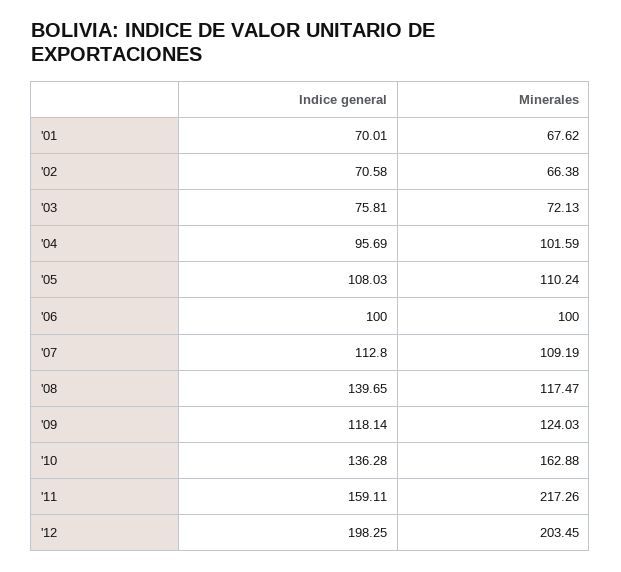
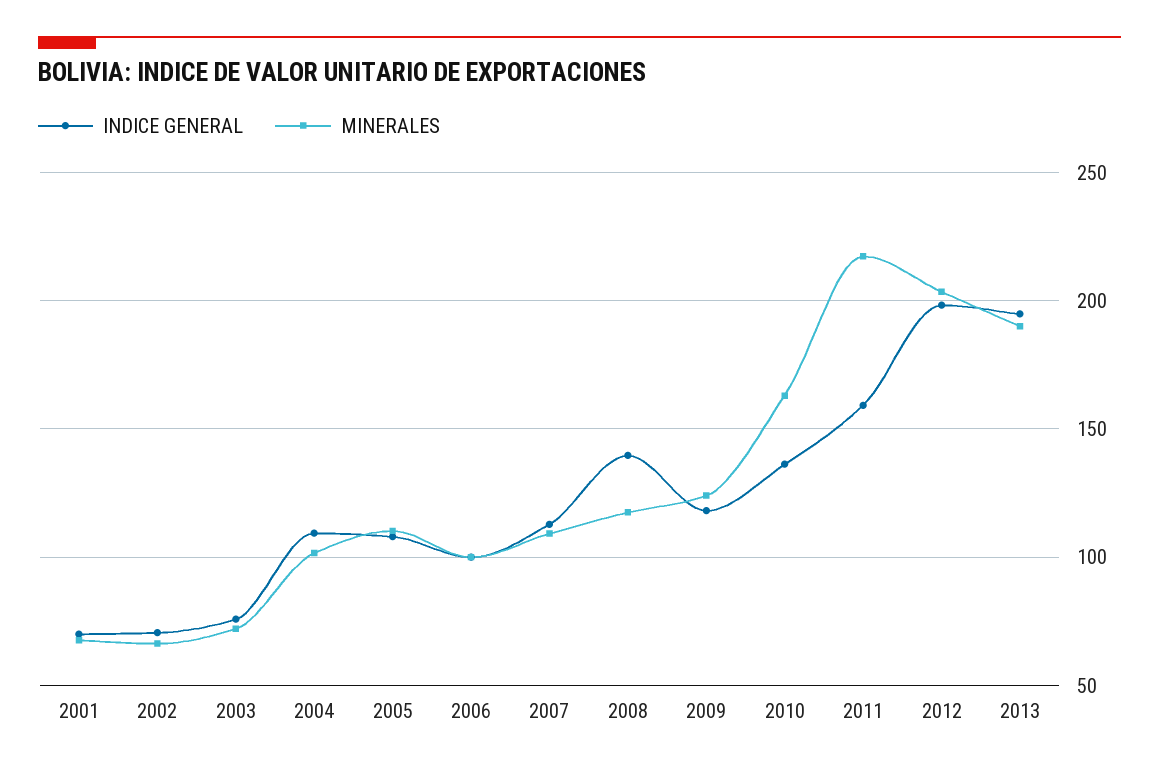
Indice general, '04: 95.69 -> 110
Indice general, 2013: none -> 195
Minerales, 2013: none -> 190

